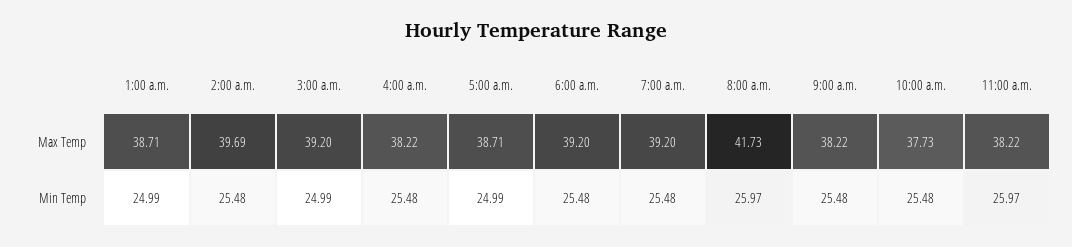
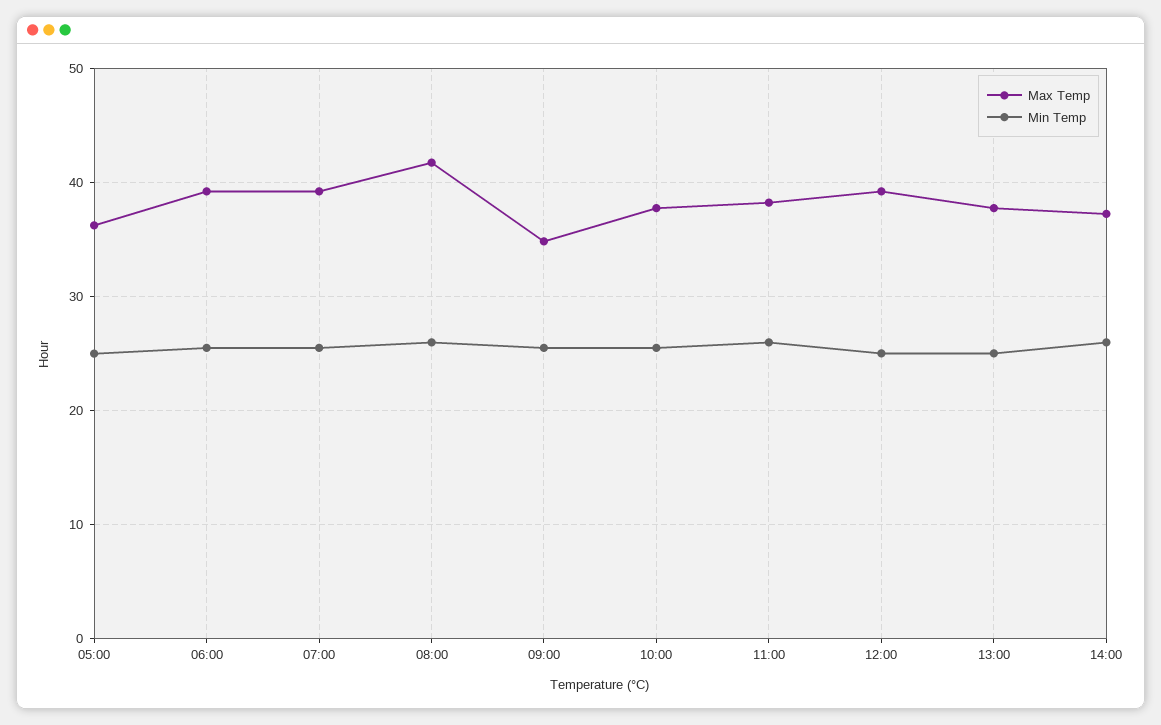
Max Temp, 1:00 a.m.: 38.71 -> none
Max Temp, 2:00 a.m.: 39.69 -> none
Max Temp, 3:00 a.m.: 39.2 -> none
Max Temp, 4:00 a.m.: 38.22 -> none
Max Temp, 5:00 a.m.: 38.71 -> 36
Max Temp, 9:00 a.m.: 38.22 -> 35
Min Temp, 1:00 a.m.: 24.99 -> none
Min Temp, 2:00 a.m.: 25.48 -> none
Min Temp, 3:00 a.m.: 24.99 -> none
Min Temp, 4:00 a.m.: 25.48 -> none
Max Temp, 12:00: none -> 39
Min Temp, 12:00: none -> 25
Max Temp, 13:00: none -> 38
Min Temp, 13:00: none -> 25
Max Temp, 14:00: none -> 37
Min Temp, 14:00: none -> 26

